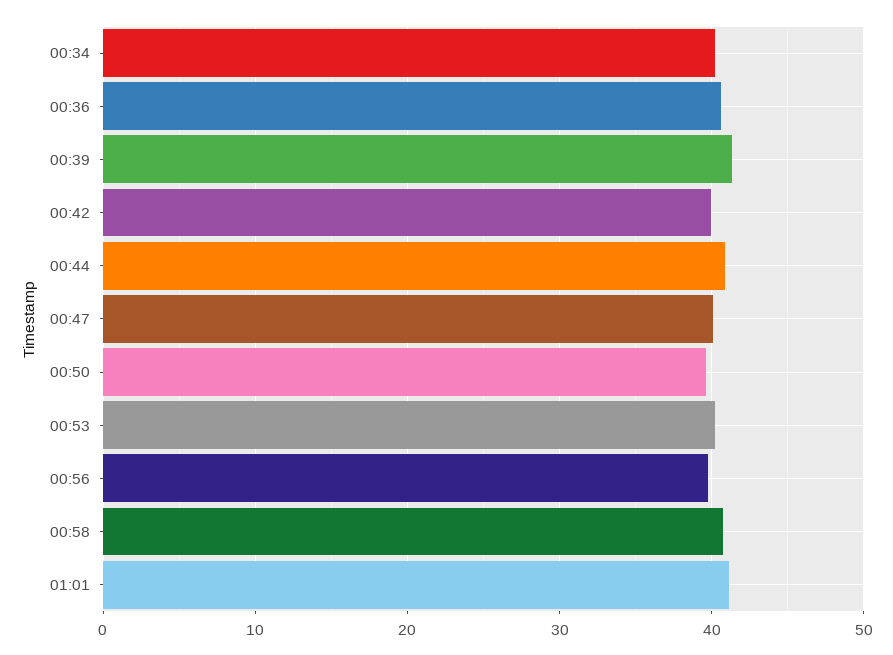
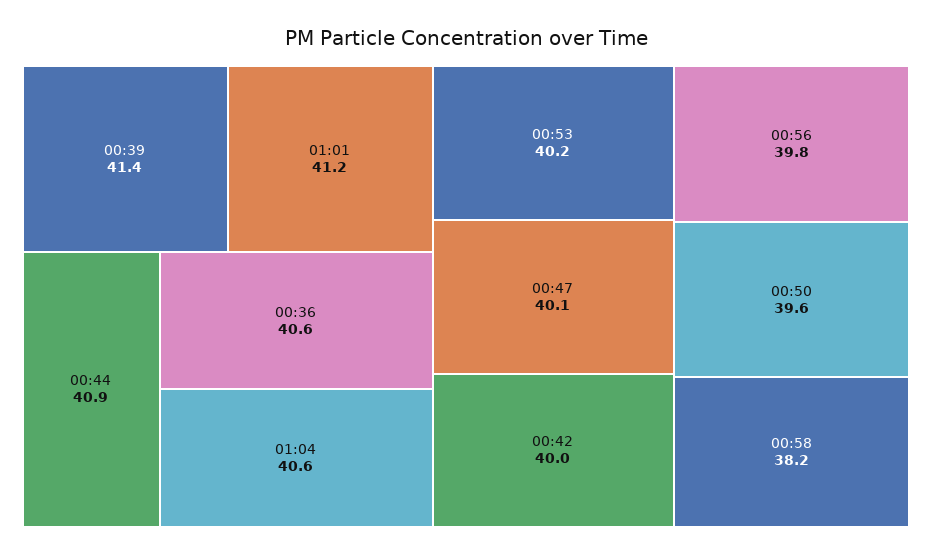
00:34: 40 -> none
00:58: 41 -> 38.2
01:04: none -> 40.6

